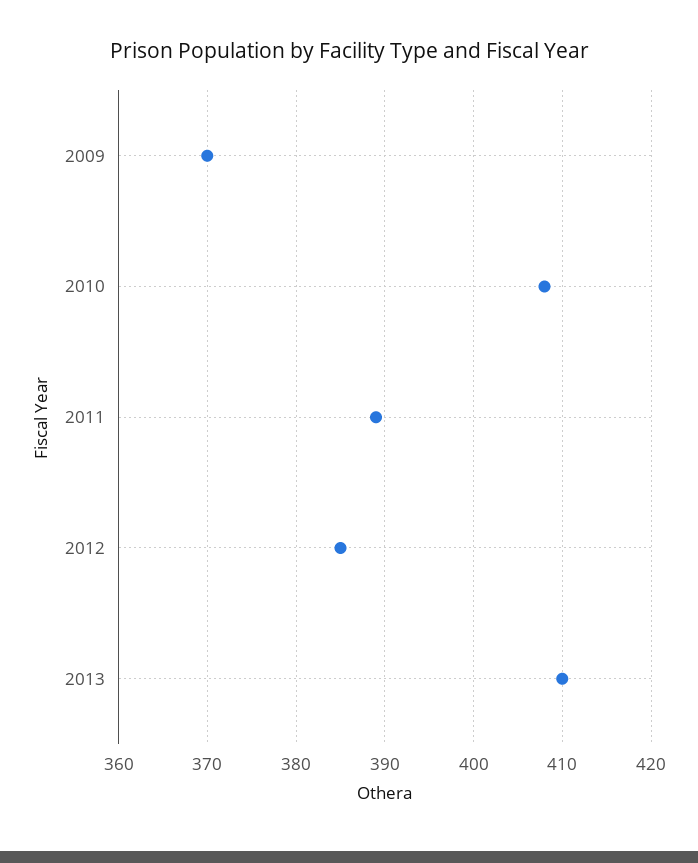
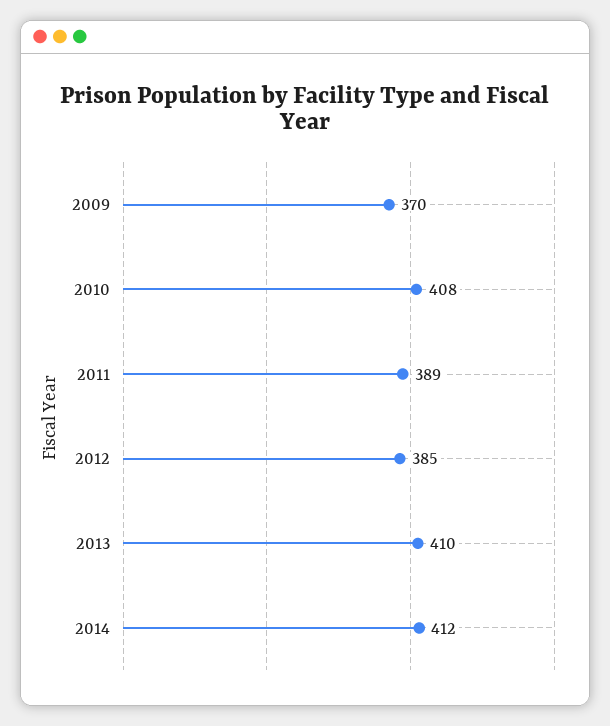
2014: none -> 412

